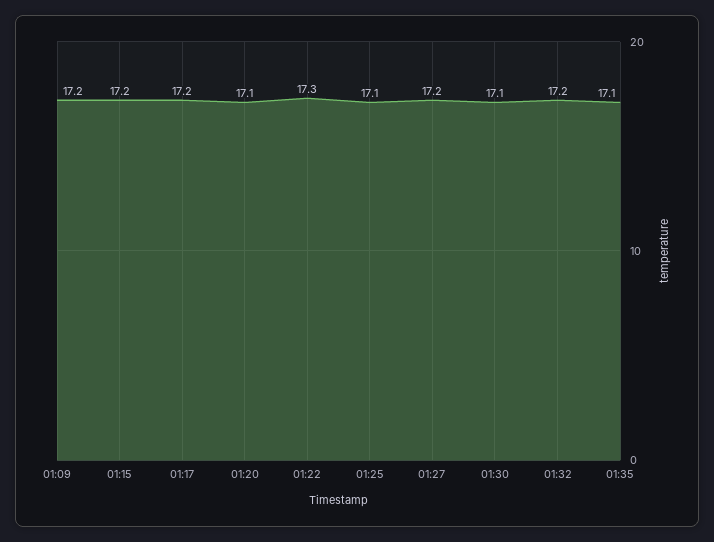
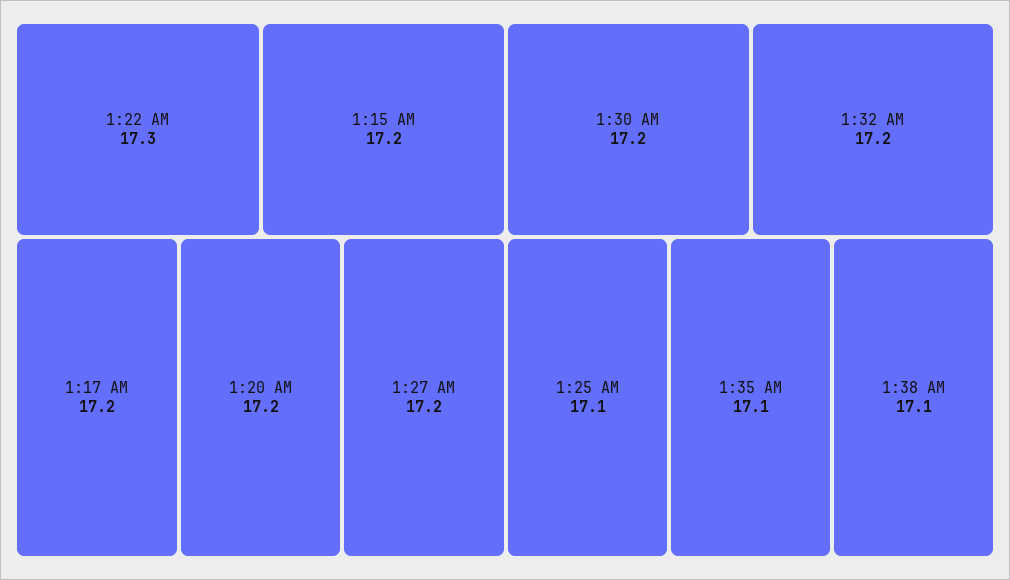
01:09: 17.2 -> none
01:20: 17.1 -> 17.2
01:30: 17.1 -> 17.2
1:38 AM: none -> 17.1

